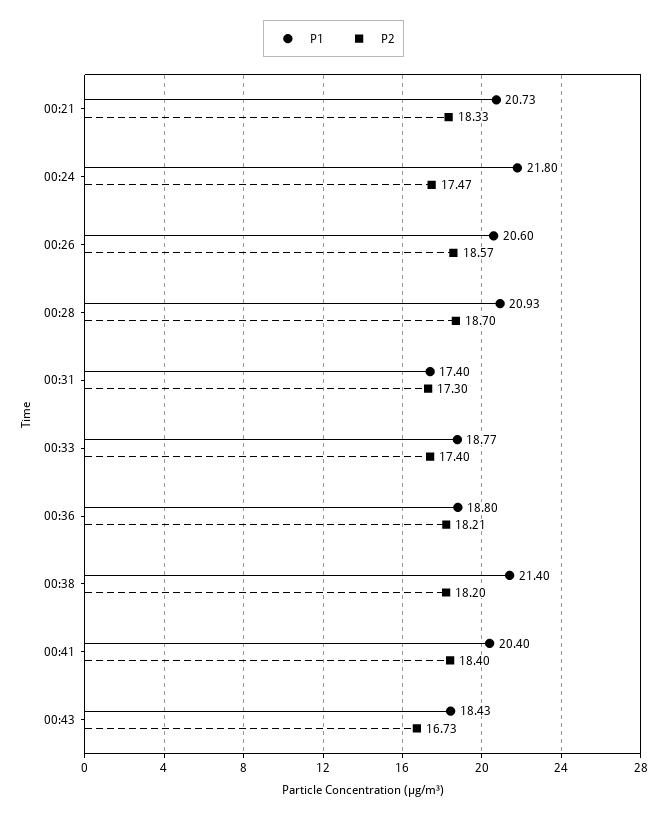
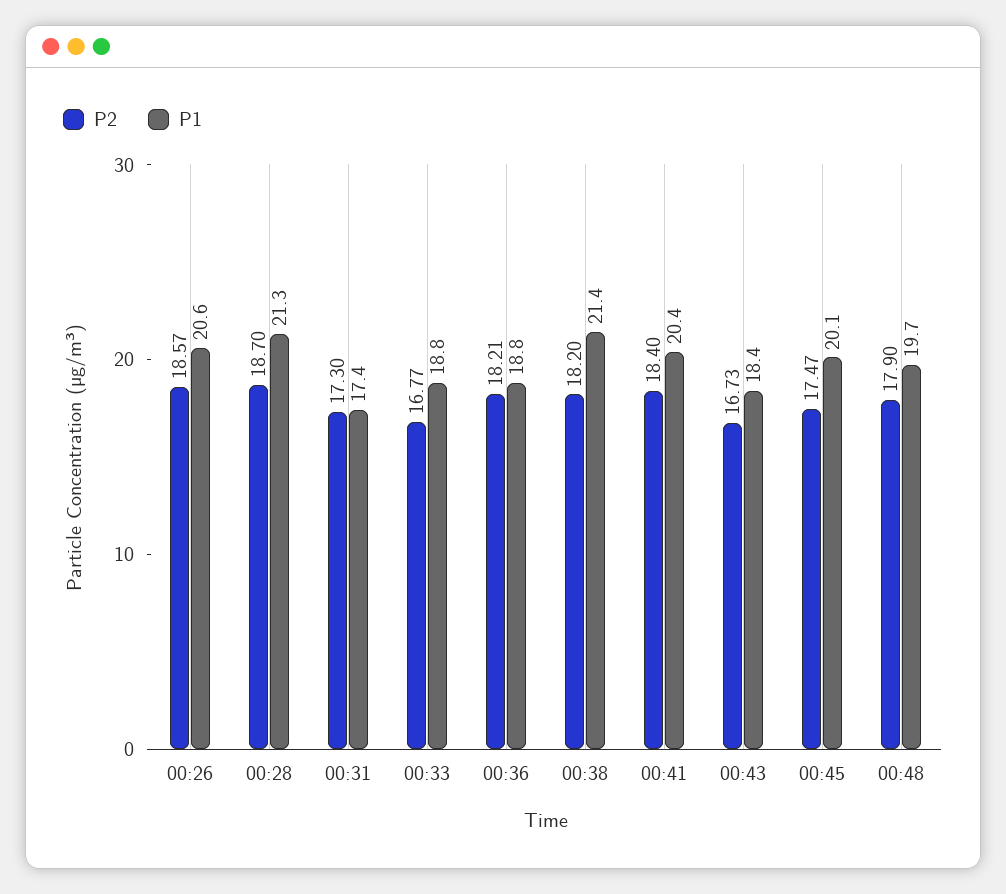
P1, 00:21: 20.73 -> none
P2, 00:21: 18.33 -> none
P1, 00:24: 21.8 -> none
P2, 00:24: 17.47 -> none
P1, 00:28: 20.93 -> 21.3
P2, 00:33: 17.4 -> 16.77
P2, 00:45: none -> 17.47
P1, 00:45: none -> 20.1
P2, 00:48: none -> 17.9
P1, 00:48: none -> 19.7

